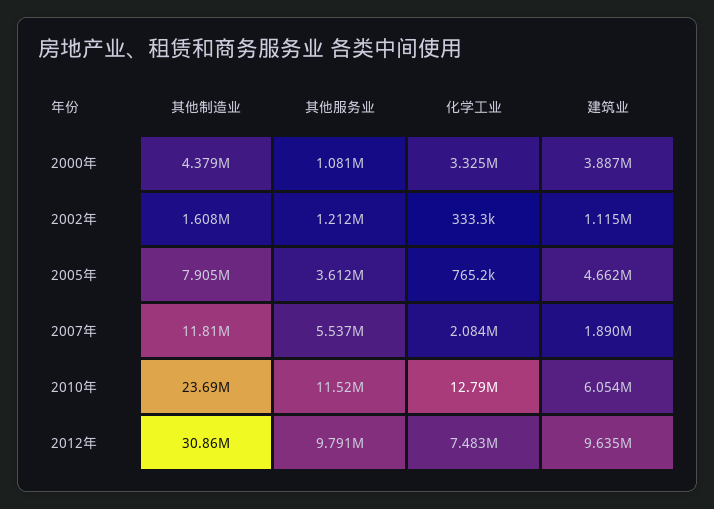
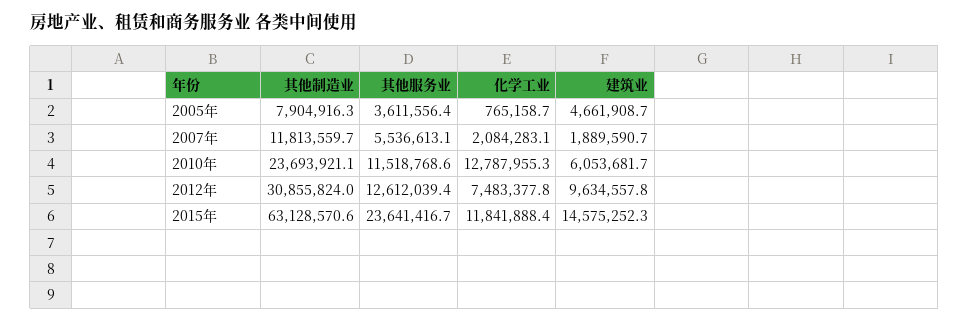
其他制造业, 2000年: 4379000 -> none
其他服务业, 2000年: 1081000 -> none
化学工业, 2000年: 3325000 -> none
建筑业, 2000年: 3887000 -> none
其他制造业, 2002年: 1608000 -> none
其他服务业, 2002年: 1212000 -> none
化学工业, 2002年: 333300 -> none
建筑业, 2002年: 1115000 -> none
其他服务业, 2012年: 9791000 -> 12612039.4
其他制造业, 2015年: none -> 63128570.6
其他服务业, 2015年: none -> 23641416.7
化学工业, 2015年: none -> 11841888.4
建筑业, 2015年: none -> 14575252.3

